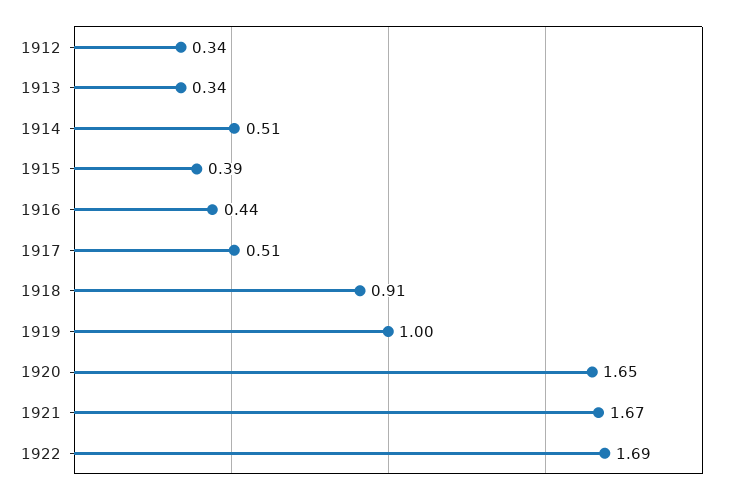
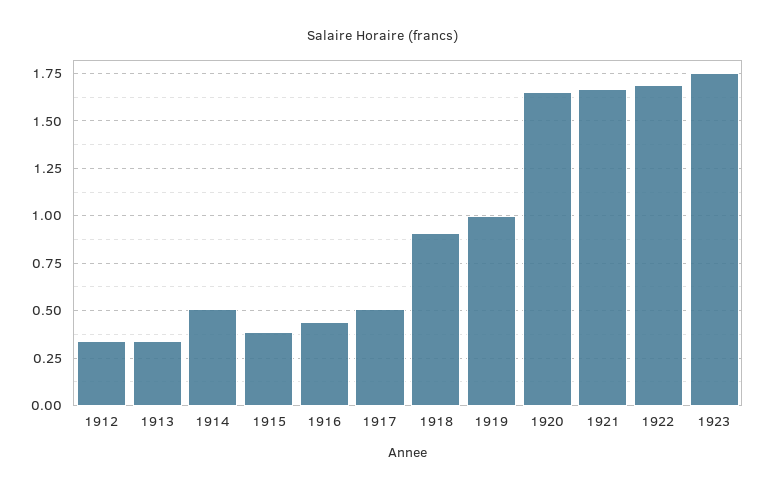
1923: none -> 1.75

